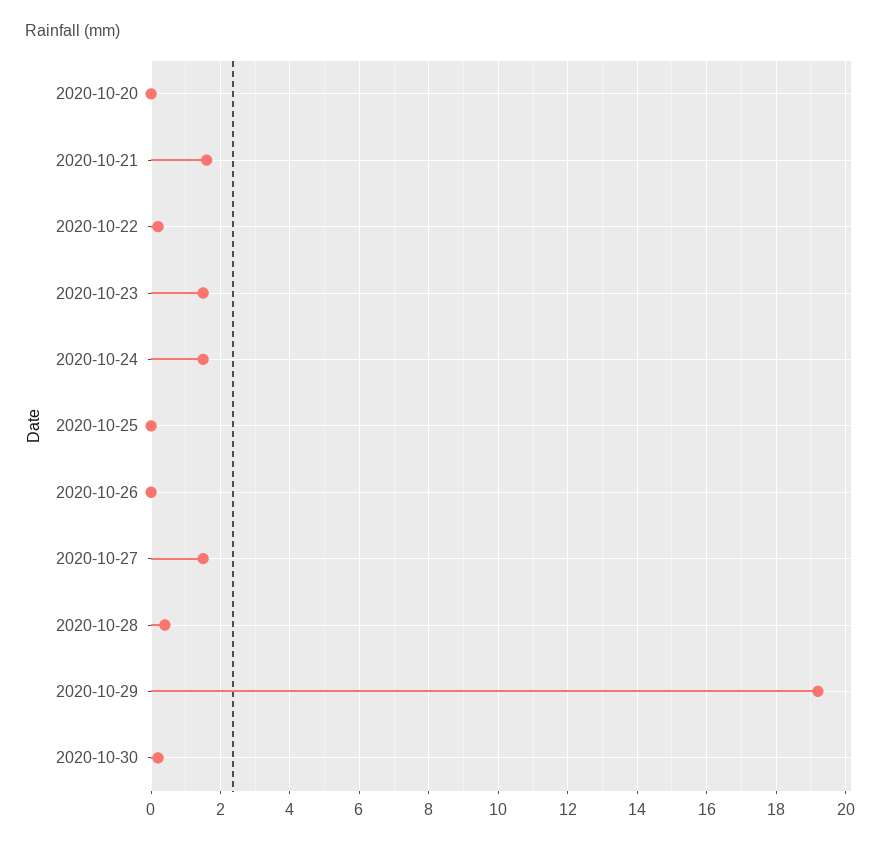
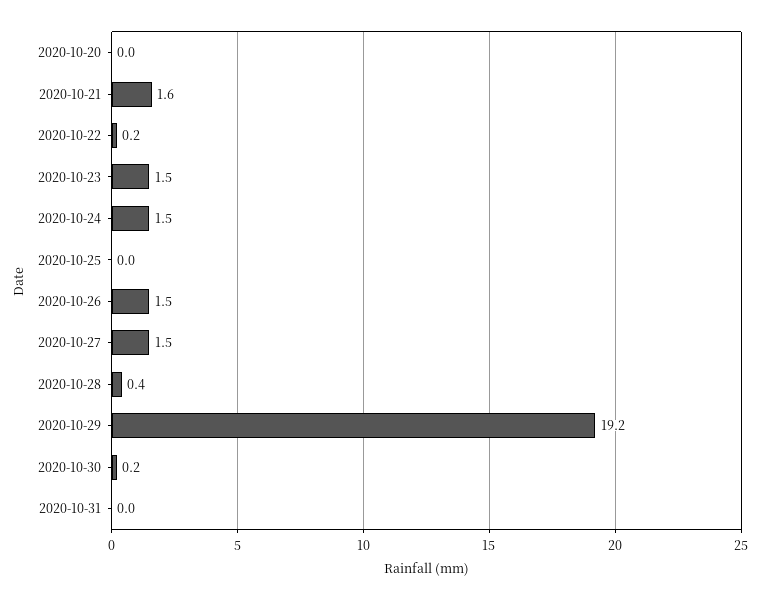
2020-10-26: 0 -> 1.5
2020-10-31: none -> 0

